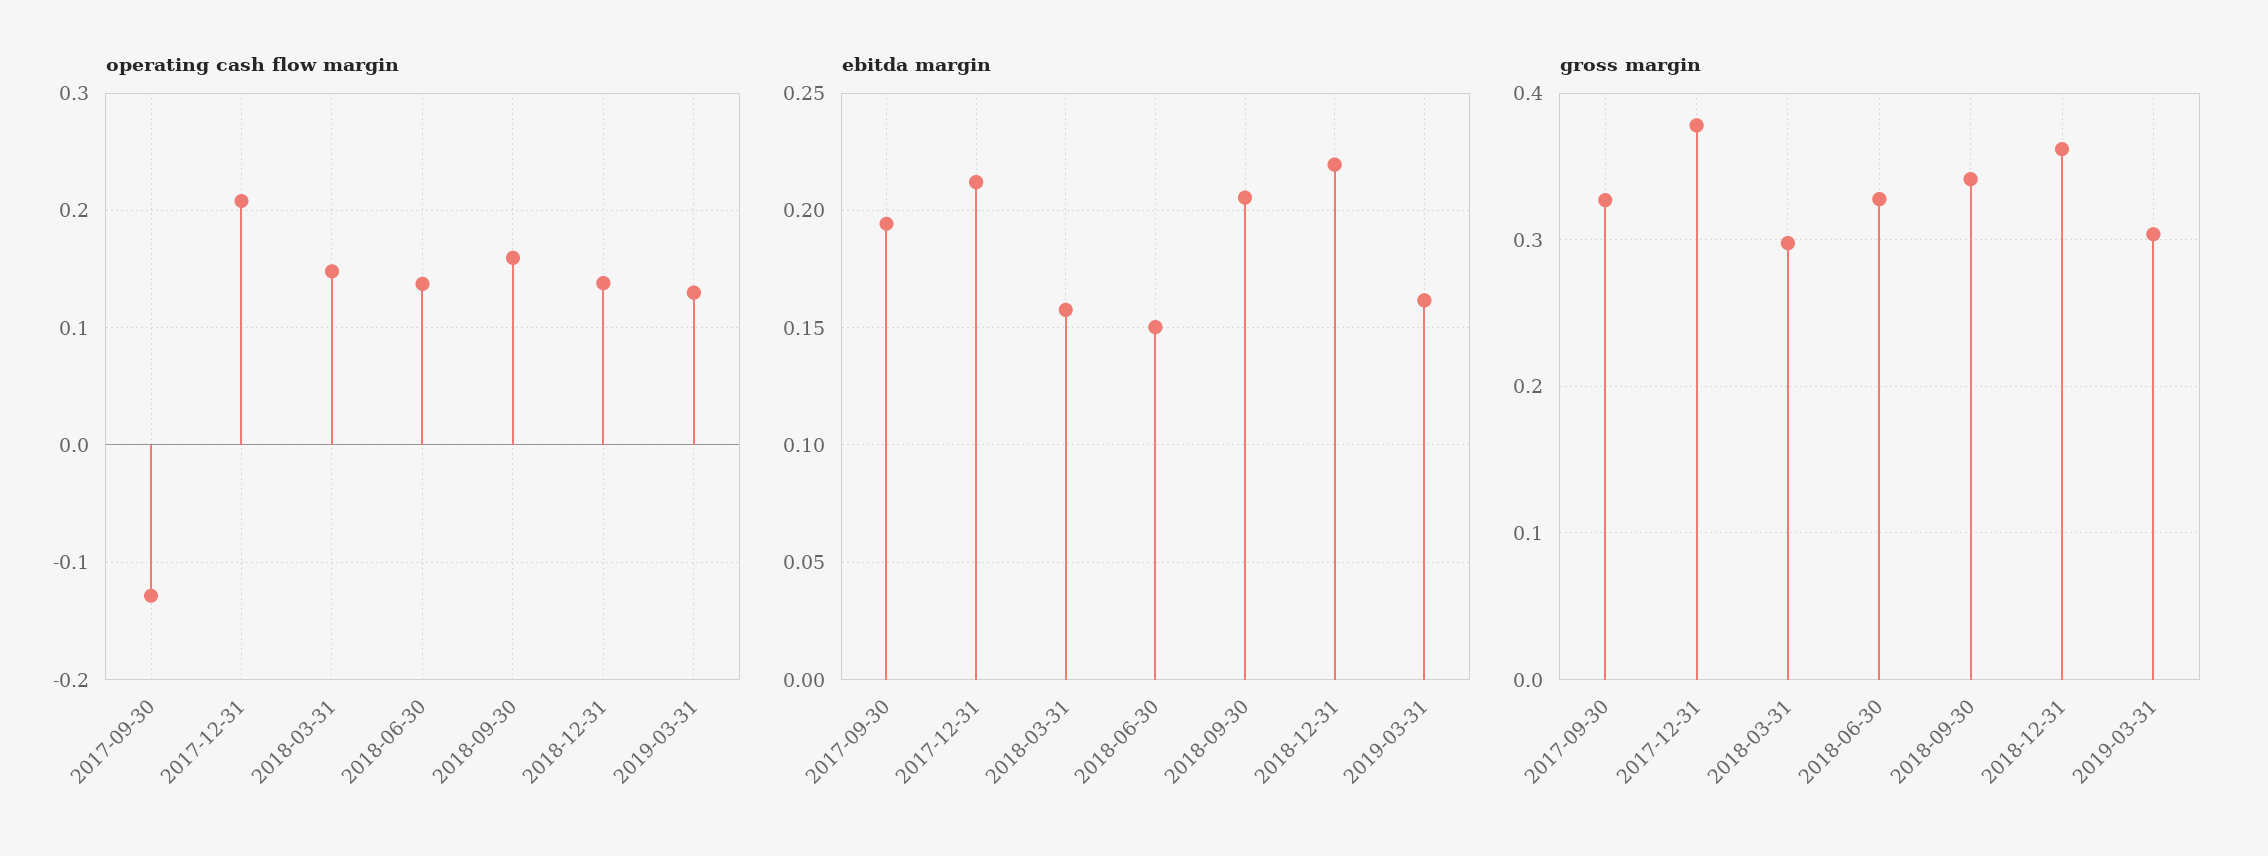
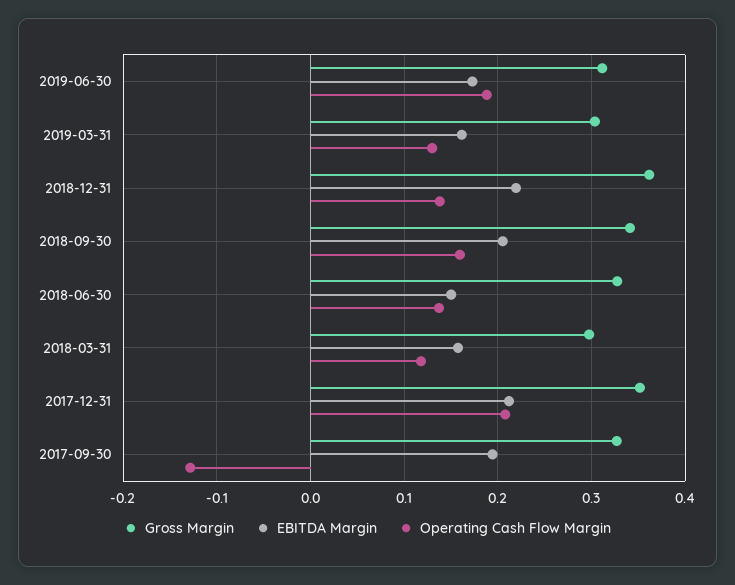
operating cash flow margin, 2018-03-31: 0.15 -> 0.12
gross margin, 2017-12-31: 0.38 -> 0.35
gross margin, 2019-06-30: none -> 0.31
ebitda margin, 2019-06-30: none -> 0.17
operating cash flow margin, 2019-06-30: none -> 0.19

